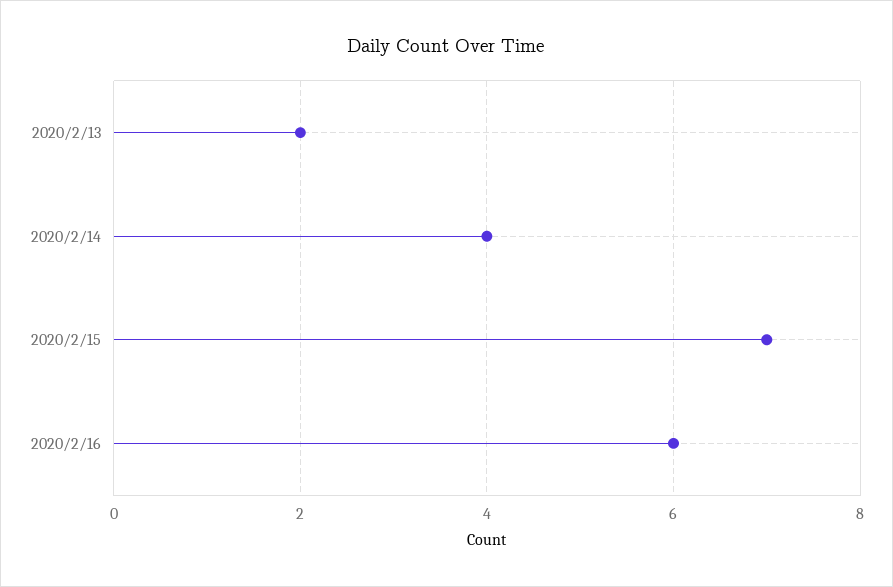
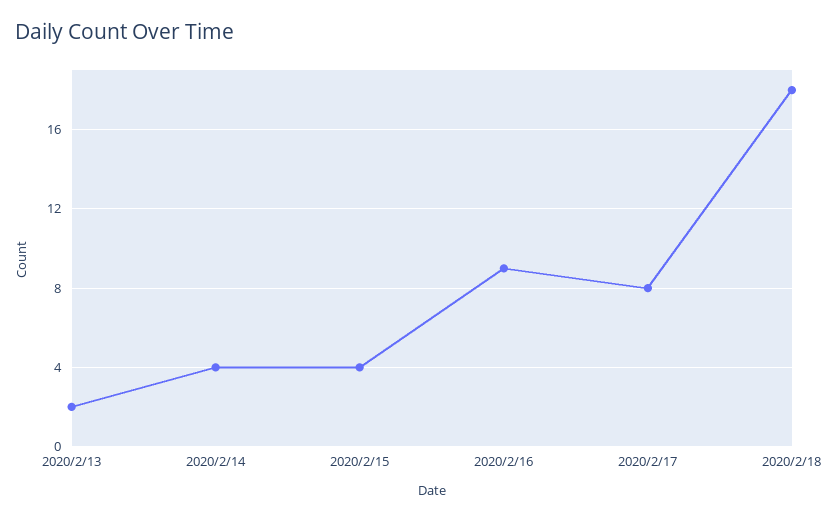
2020/2/15: 7 -> 4
2020/2/16: 6 -> 9
2020/2/17: none -> 8
2020/2/18: none -> 18

